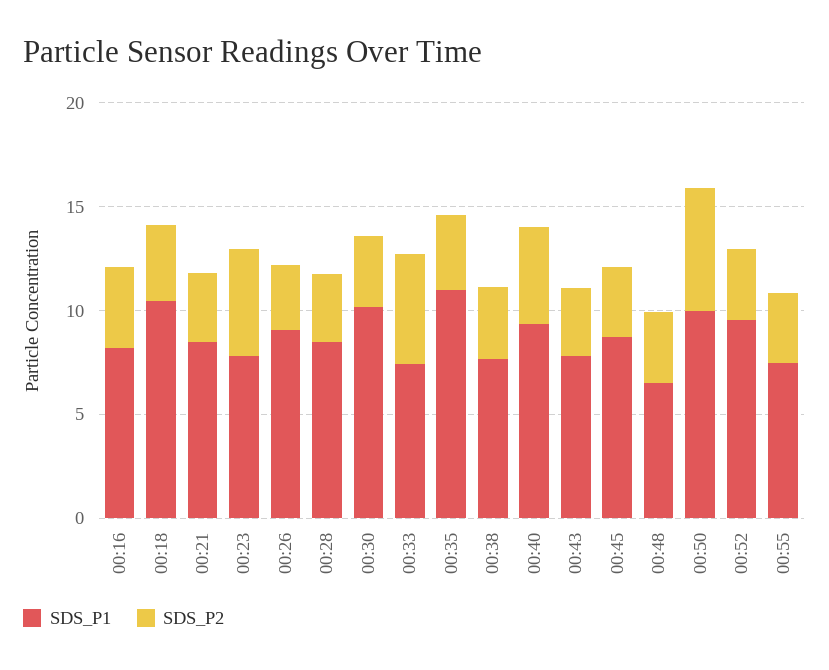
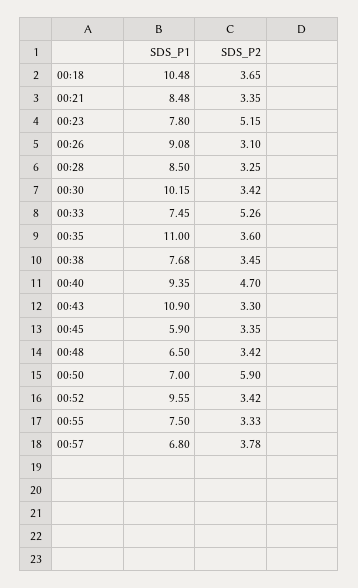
SDS_P1, 00:16: 8 -> none
SDS_P2, 00:16: 4 -> none
SDS_P1, 00:43: 8 -> 10.9
SDS_P1, 00:45: 9 -> 5.9
SDS_P1, 00:50: 10 -> 7
SDS_P1, 00:57: none -> 6.8
SDS_P2, 00:57: none -> 3.78

